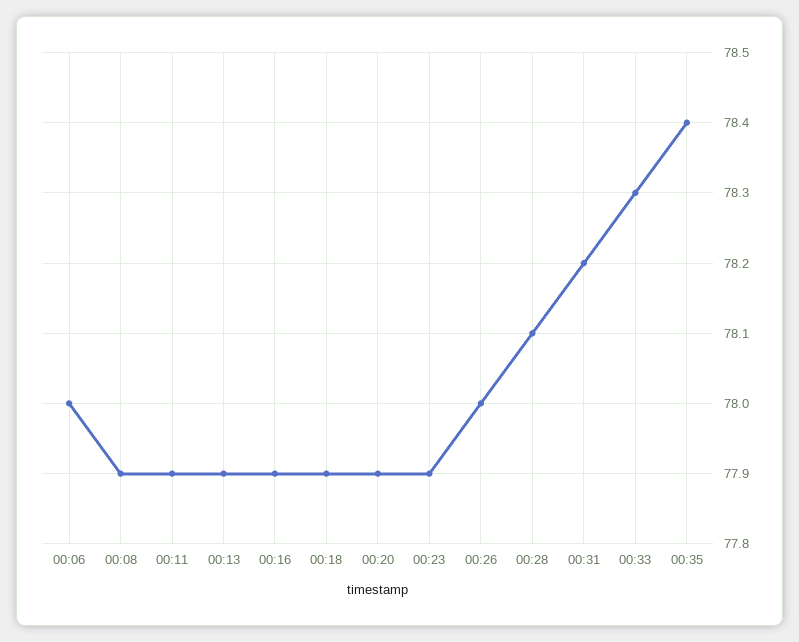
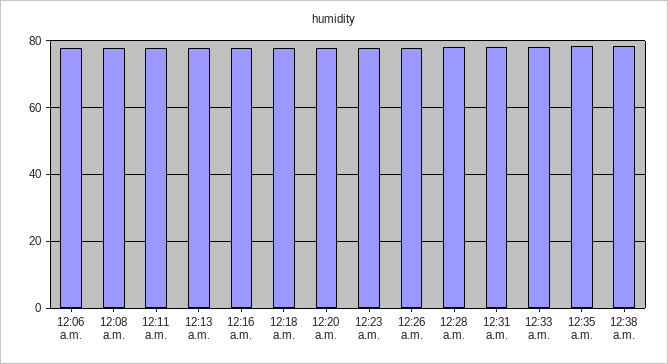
12:38 a.m.: none -> 78

